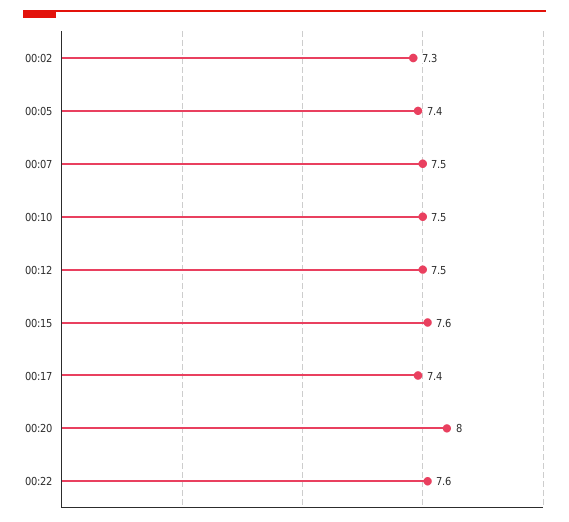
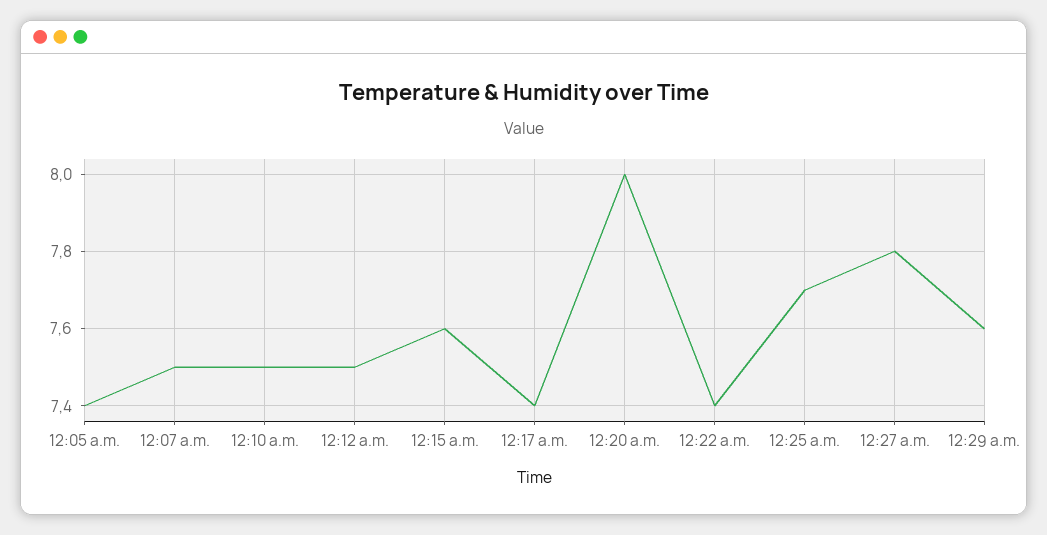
00:02: 7.3 -> none
00:22: 7.6 -> 7.4
12:25 a.m.: none -> 7.7
12:27 a.m.: none -> 7.8
12:29 a.m.: none -> 7.6

